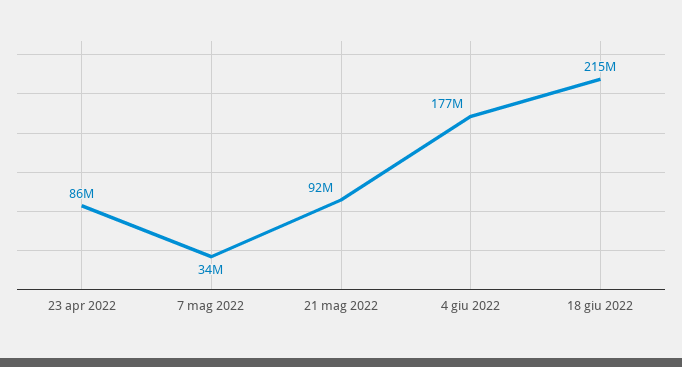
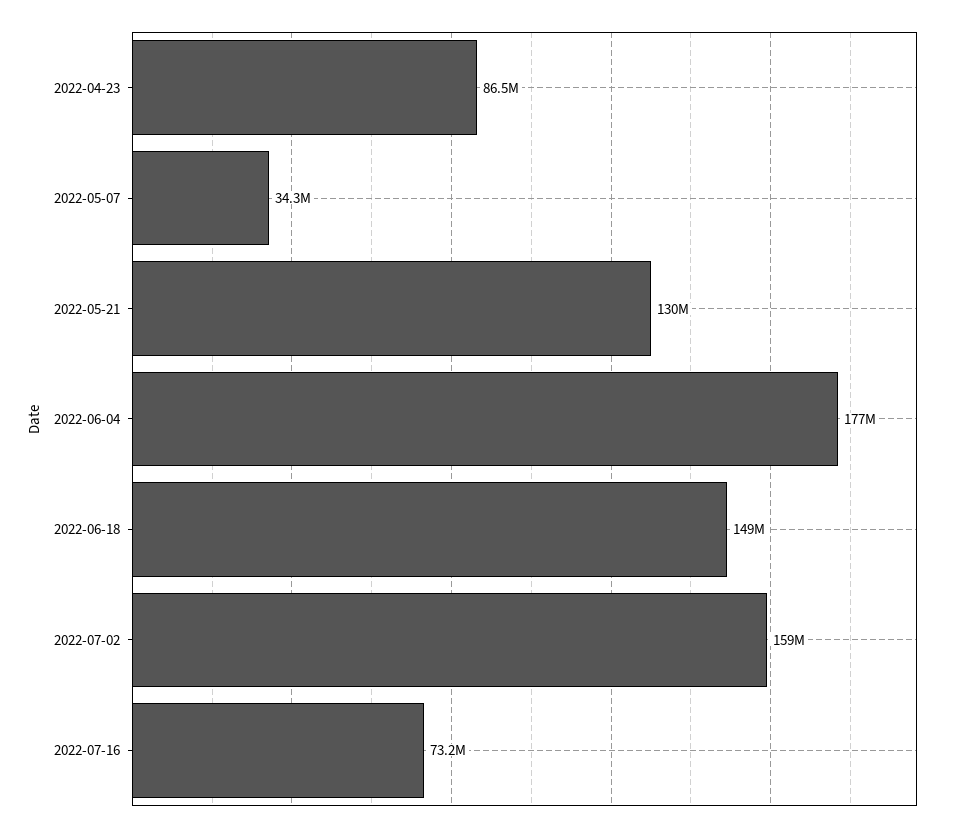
21 mag 2022: 92000000 -> 130000000
18 giu 2022: 215000000 -> 149000000
2022-07-02: none -> 159000000
2022-07-16: none -> 73200000

